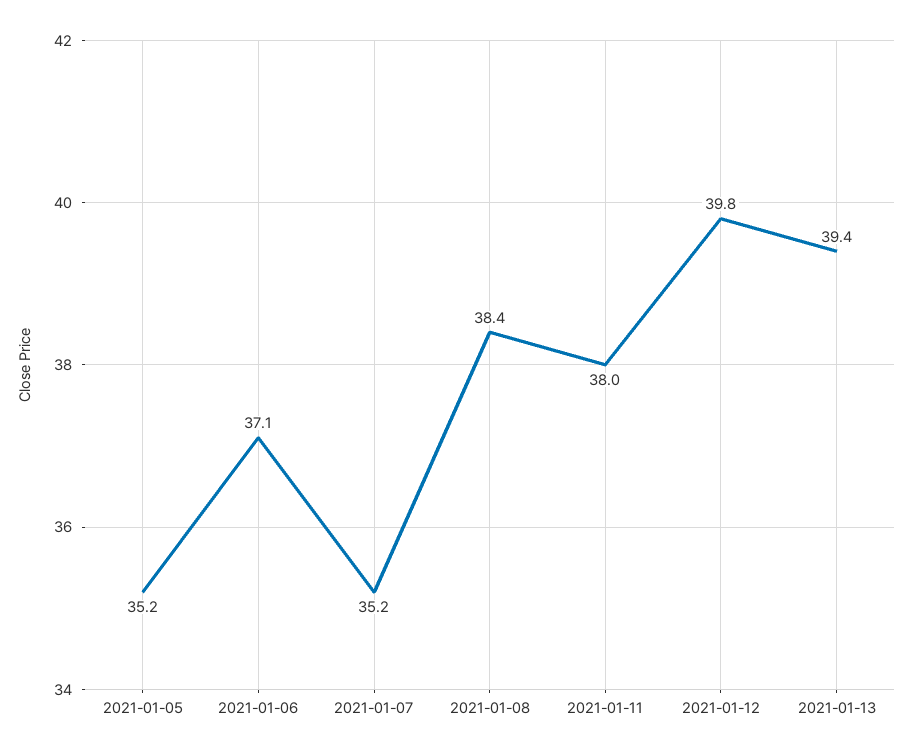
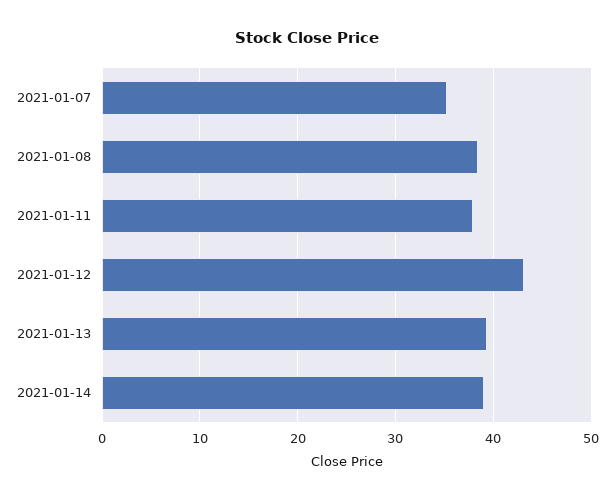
2021-01-05: 35.2 -> none
2021-01-06: 37.1 -> none
2021-01-12: 39.8 -> 43
2021-01-14: none -> 39

